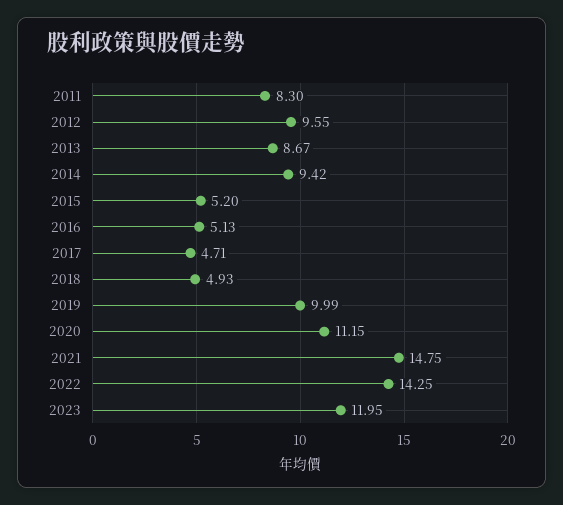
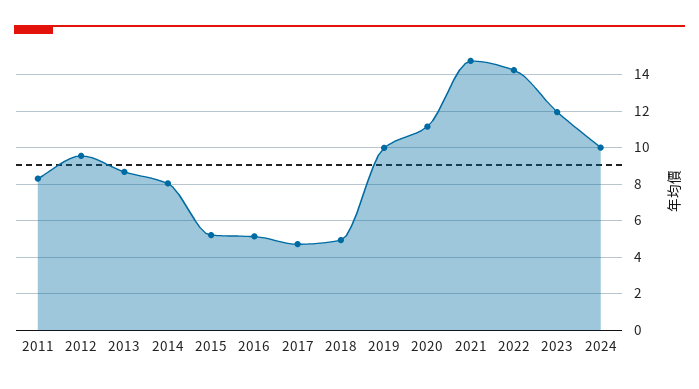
2014: 9.42 -> 8
2024: none -> 10

